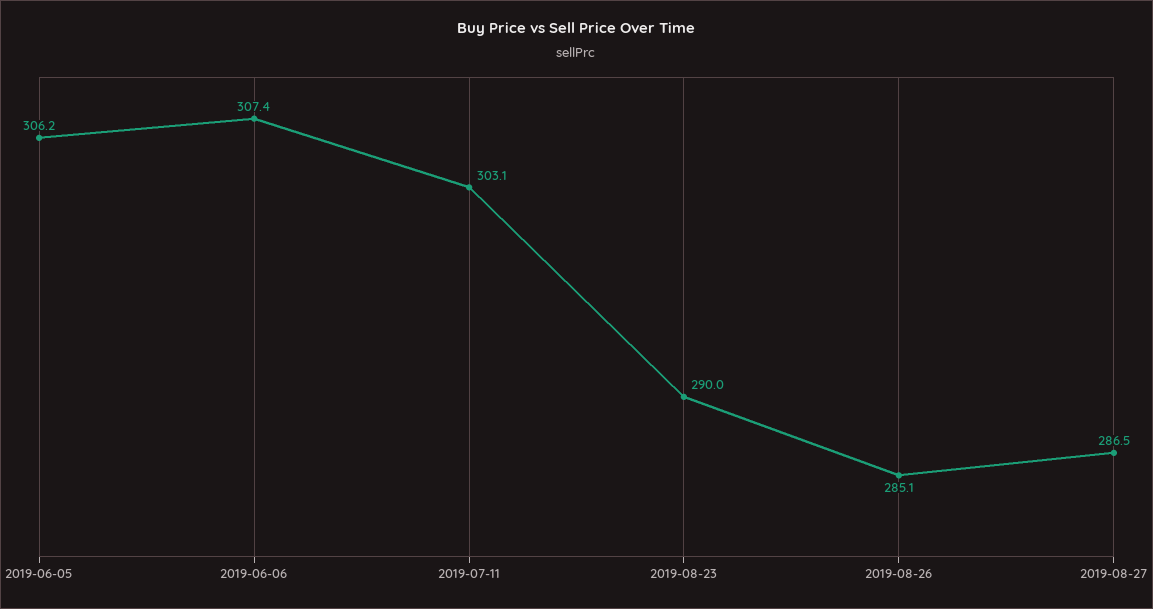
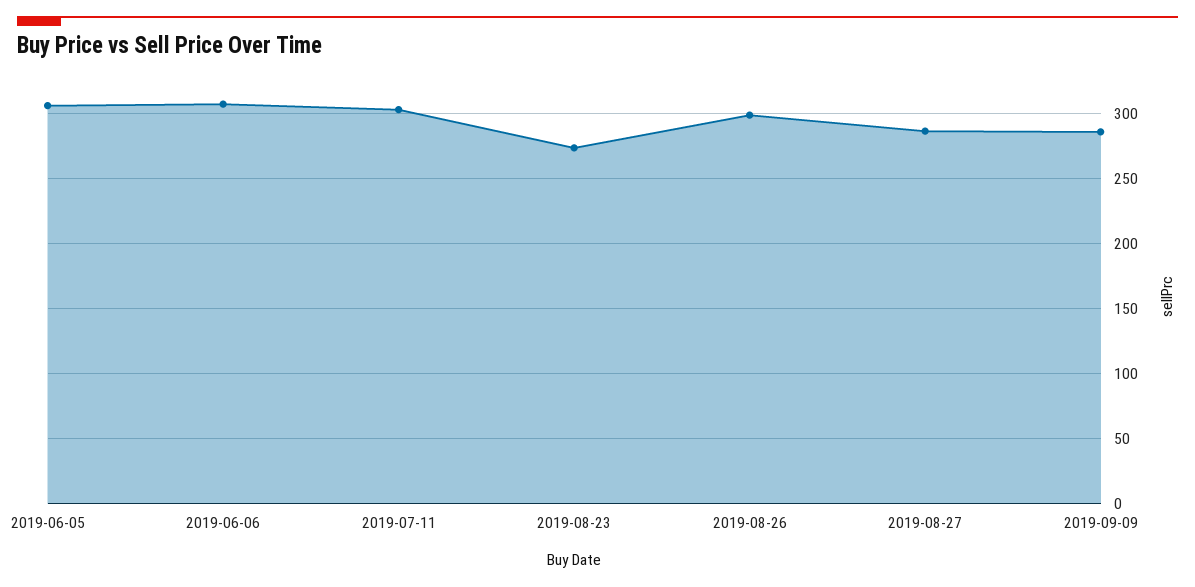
2019-08-23: 290 -> 275
2019-08-26: 285.1 -> 300
2019-09-09: none -> 285

